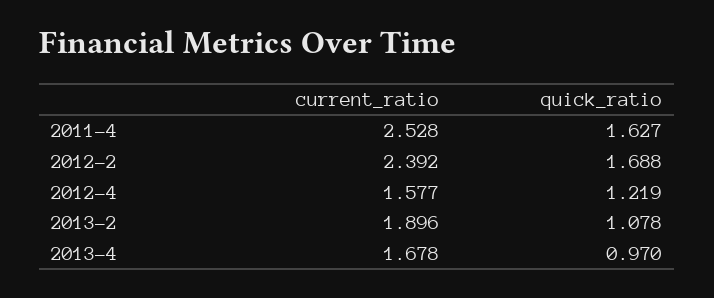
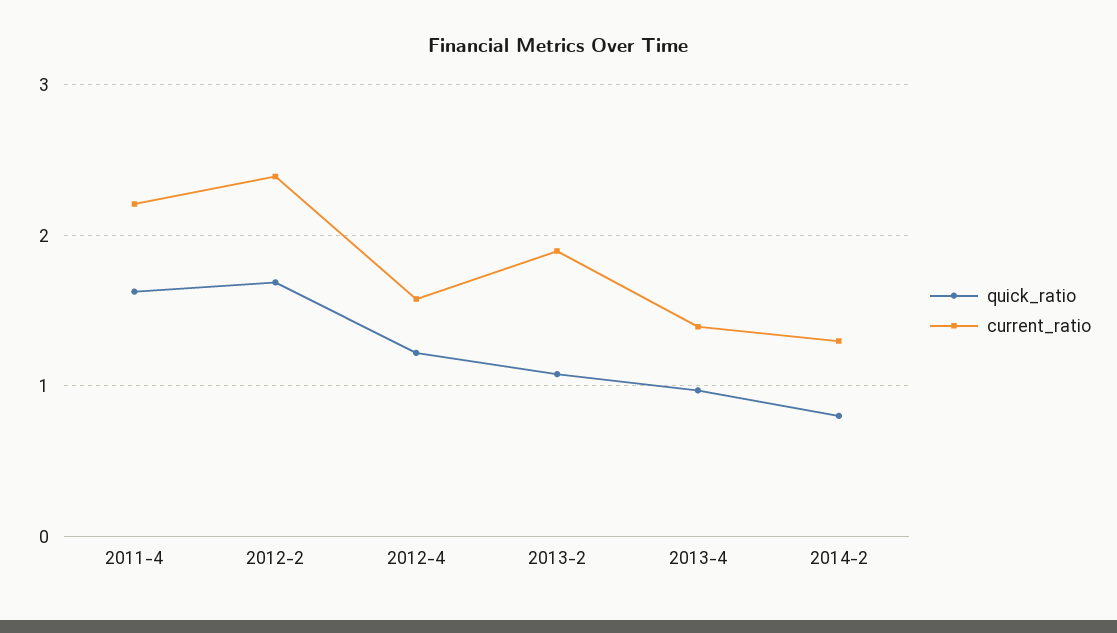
current_ratio, 2011-4: 2.528 -> 2.2
current_ratio, 2013-4: 1.678 -> 1.4
quick_ratio, 2014-2: none -> 0.8
current_ratio, 2014-2: none -> 1.3

